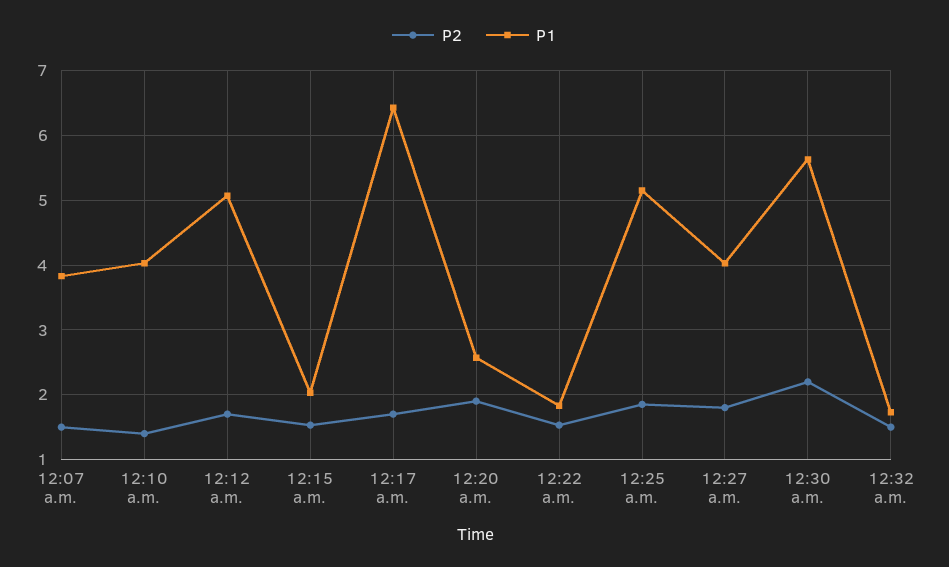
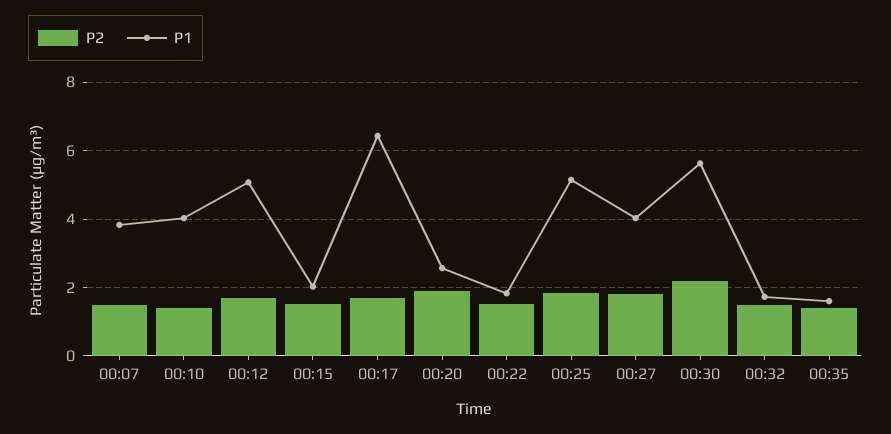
P2, 00:35: none -> 1.4
P1, 00:35: none -> 1.6

